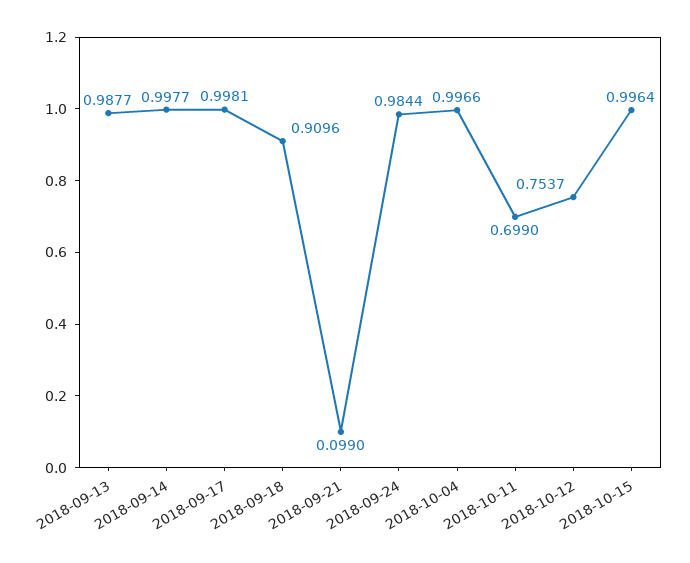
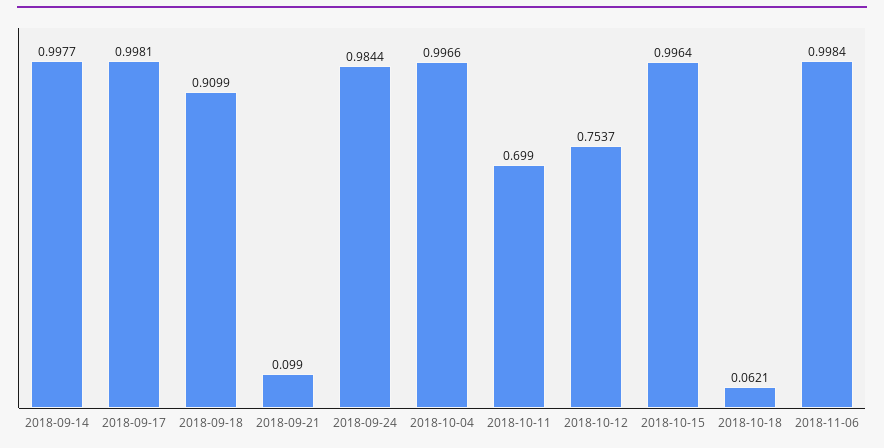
2018-09-13: 0.9877 -> none
2018-09-18: 0.9096 -> 0.9099
2018-10-18: none -> 0.0621
2018-11-06: none -> 0.9984

